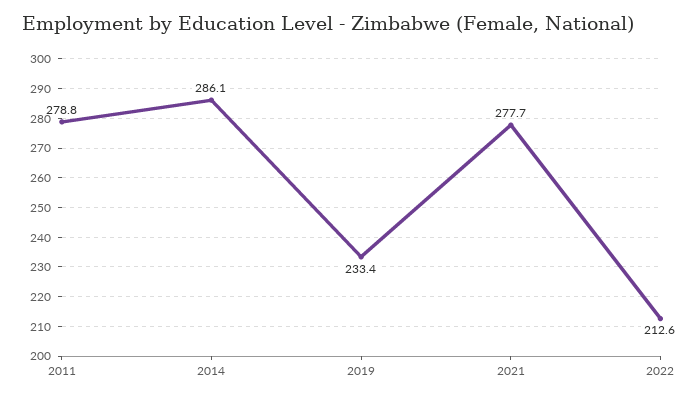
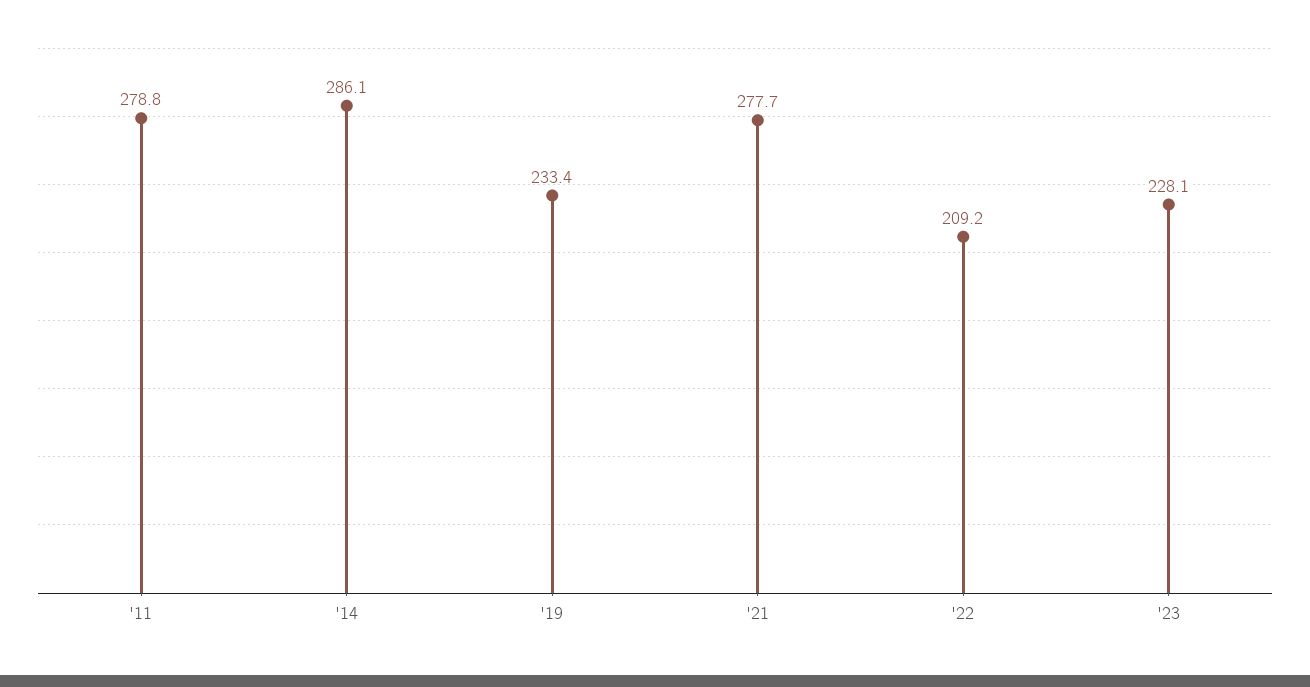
2022: 212.6 -> 209.2
'23: none -> 228.1

